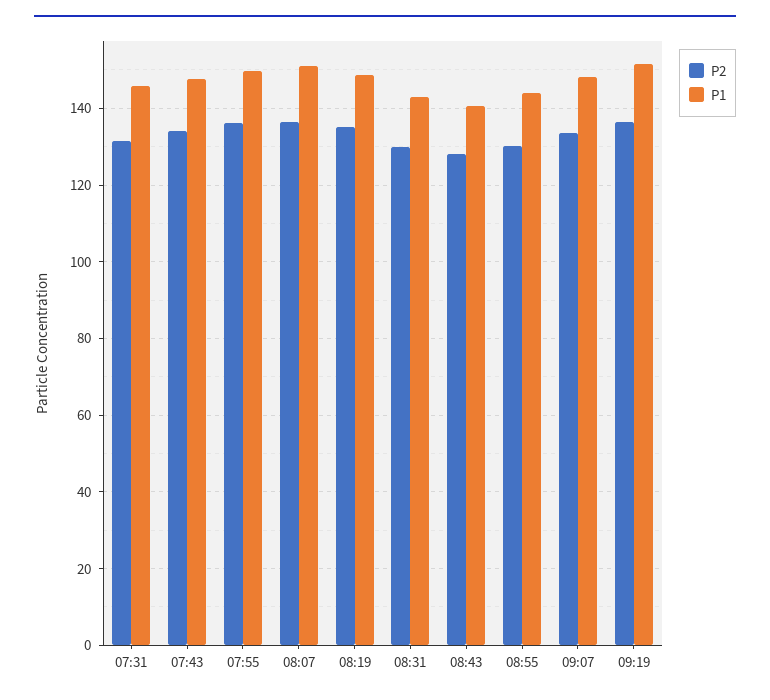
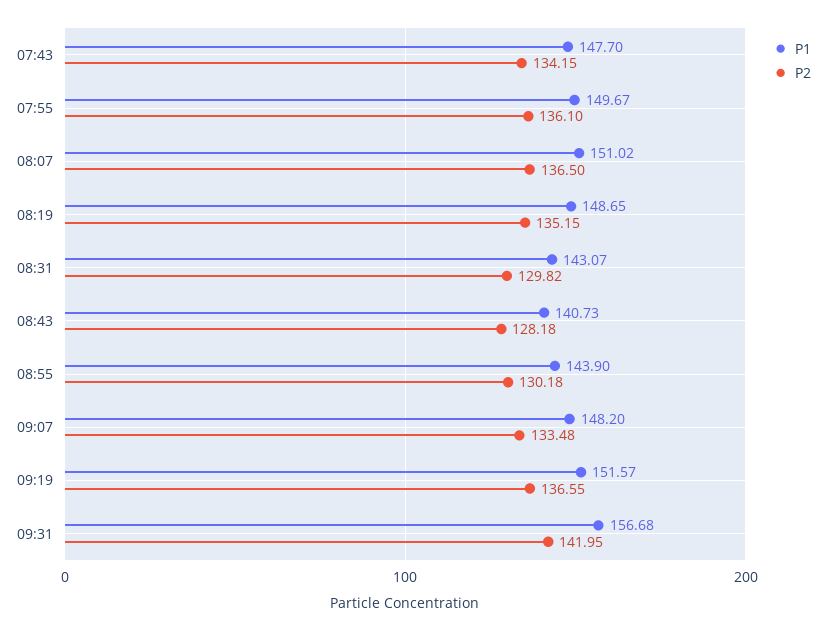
P2, 07:31: 132 -> none
P1, 07:31: 146 -> none
P1, 09:31: none -> 156.68
P2, 09:31: none -> 141.95

